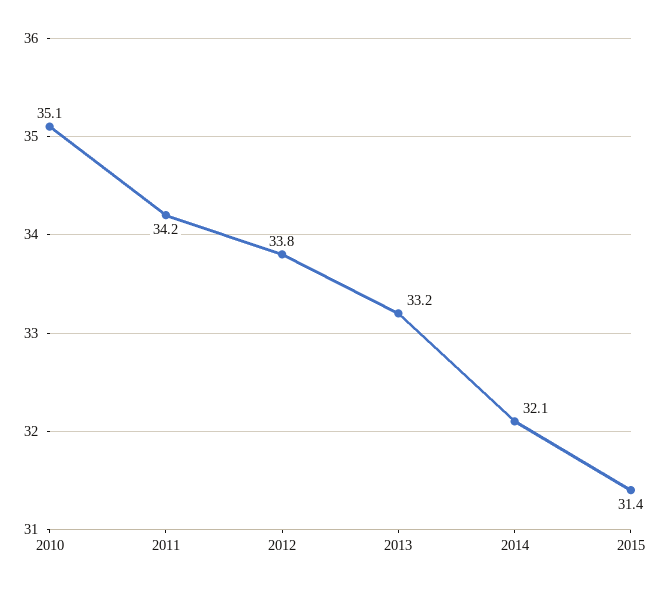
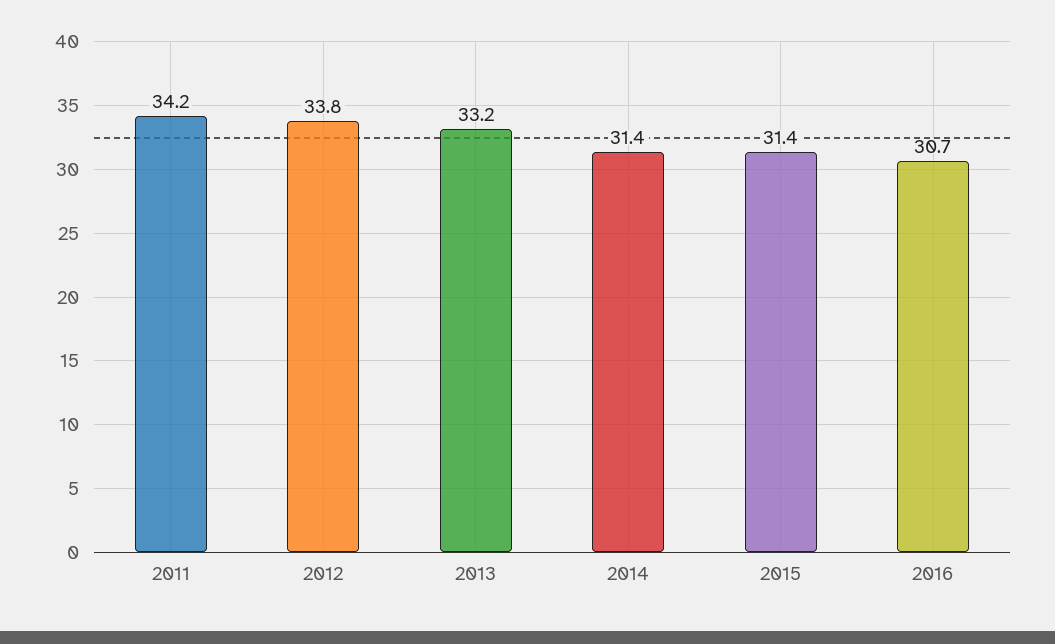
2010: 35.1 -> none
2014: 32.1 -> 31.4
2016: none -> 30.7

